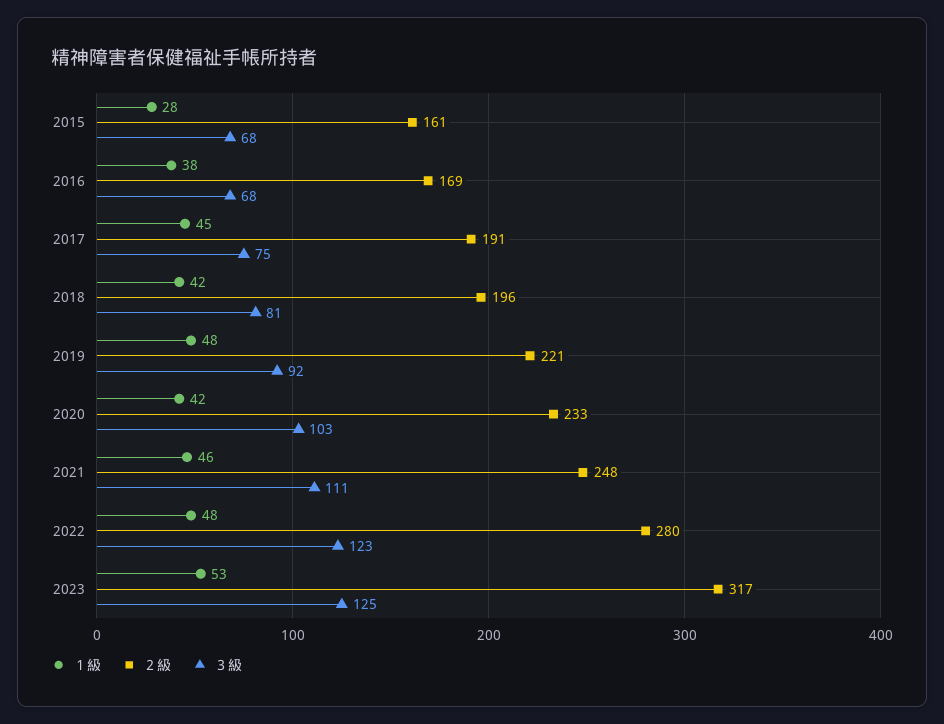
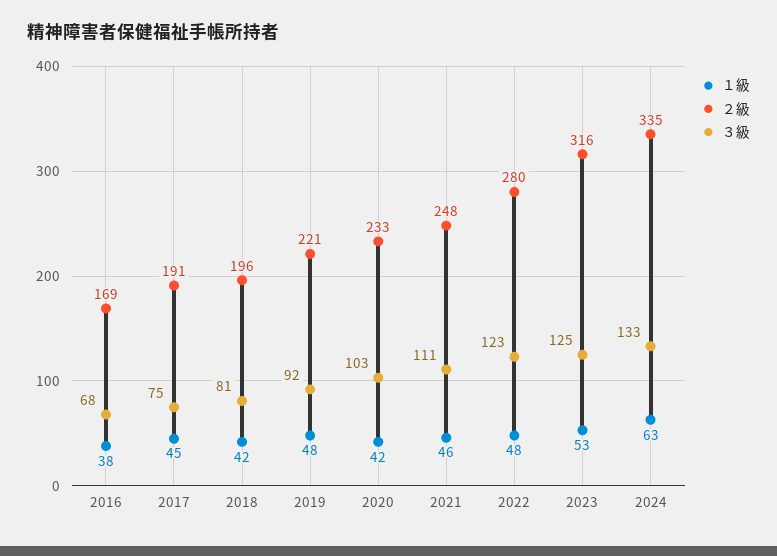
１級, 2015: 28 -> none
２級, 2015: 161 -> none
３級, 2015: 68 -> none
２級, 2023: 317 -> 316
１級, 2024: none -> 63
２級, 2024: none -> 335
３級, 2024: none -> 133

